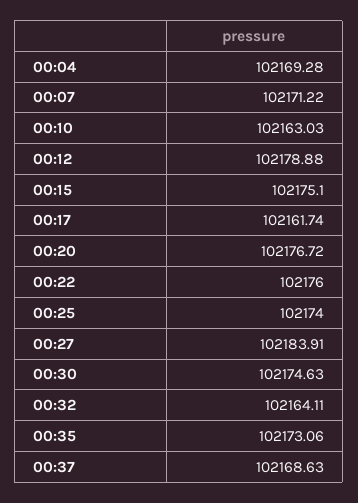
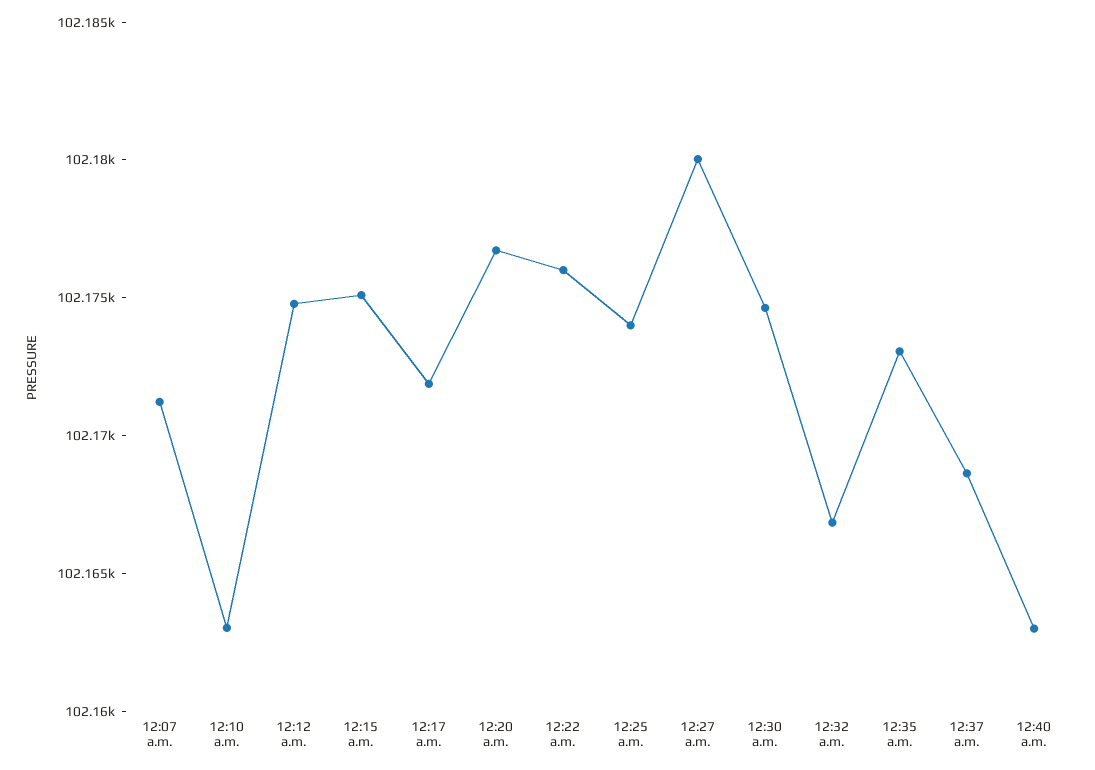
00:04: 102169.28 -> none
00:12: 102178.88 -> 102175
00:17: 102161.74 -> 102172
00:27: 102183.91 -> 102180
00:32: 102164.11 -> 102167
12:40 a.m.: none -> 102163

